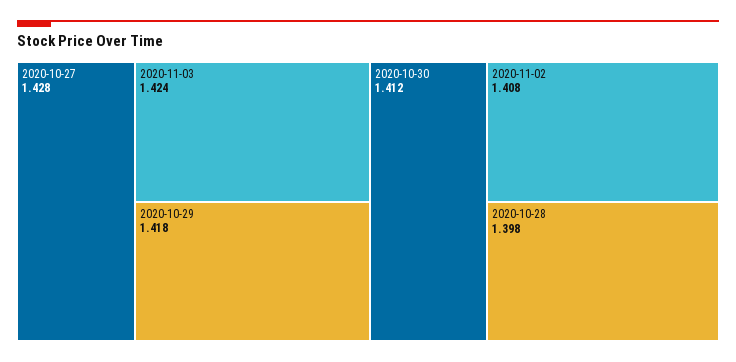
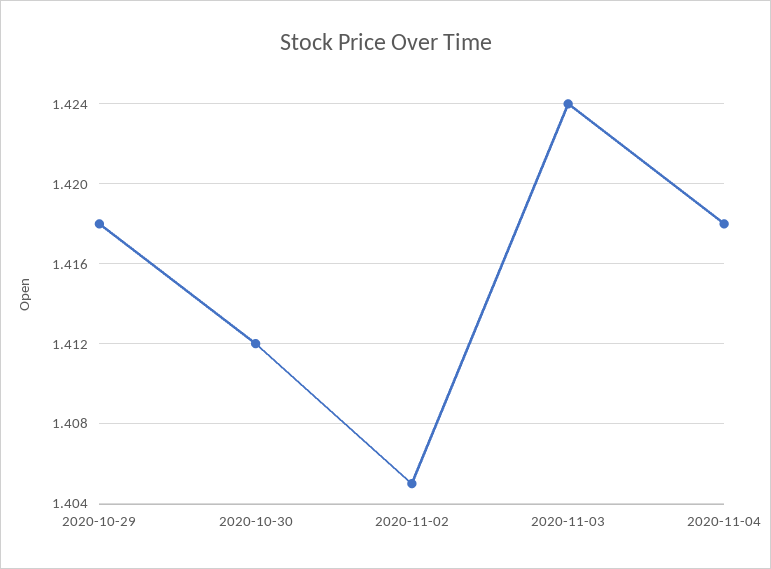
2020-10-27: 1.428 -> none
2020-11-02: 1.408 -> 1.405
2020-10-28: 1.398 -> none
2020-11-04: none -> 1.418

